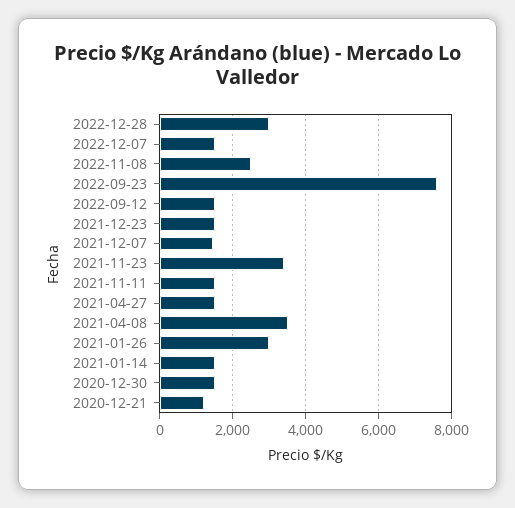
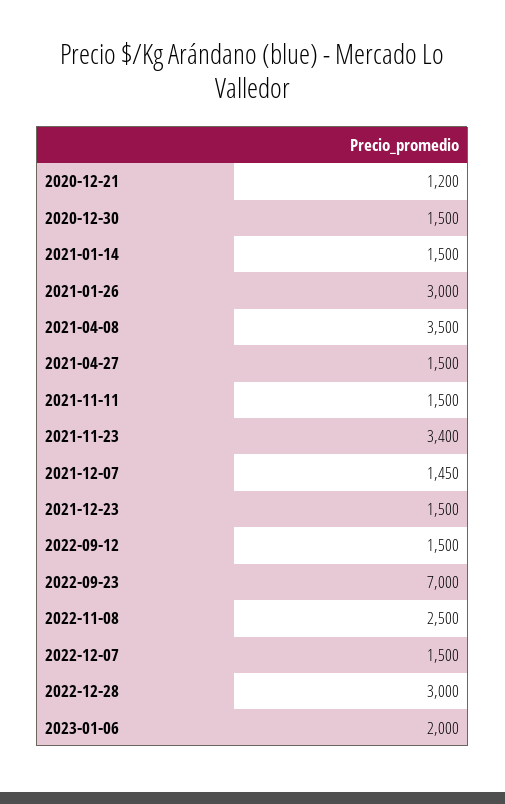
2022-09-23: 7600 -> 7000
2023-01-06: none -> 2000

